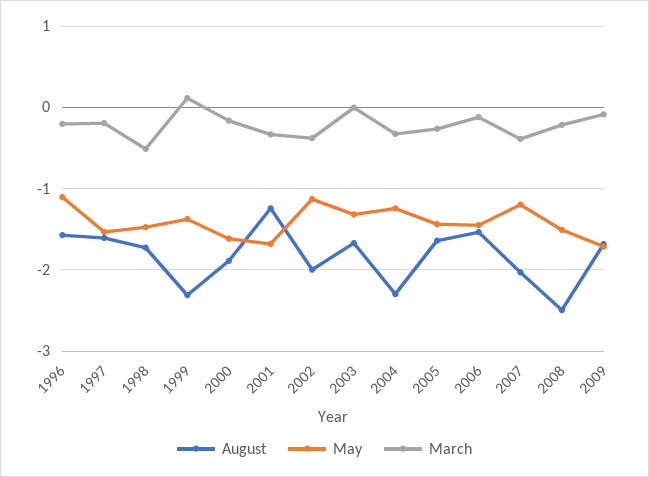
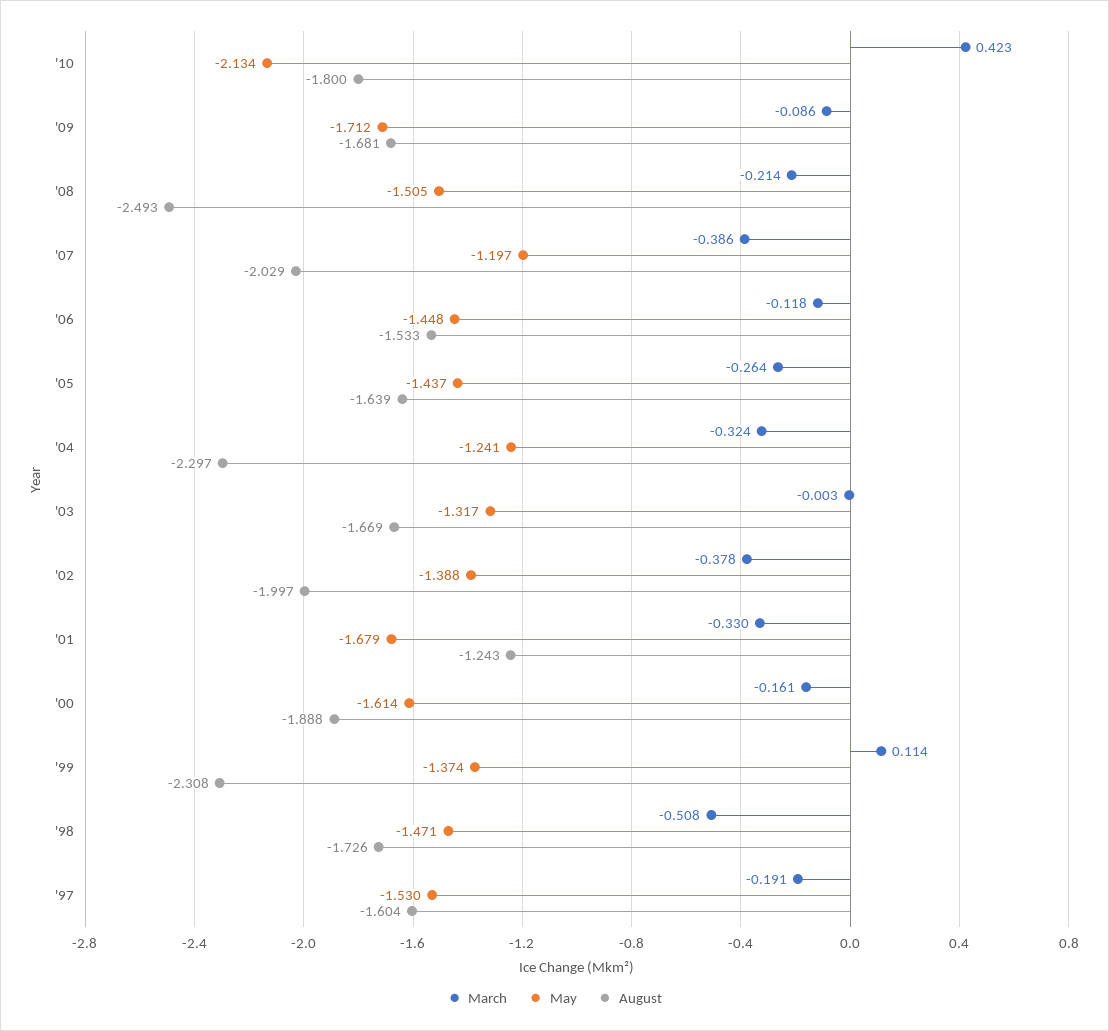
August, 1996: -1.6 -> none
May, 1996: -1.1 -> none
March, 1996: -0.2 -> none
May, 2002: -1.1 -> -1.388
March, '10: none -> 0.423
May, '10: none -> -2.134
August, '10: none -> -1.8

